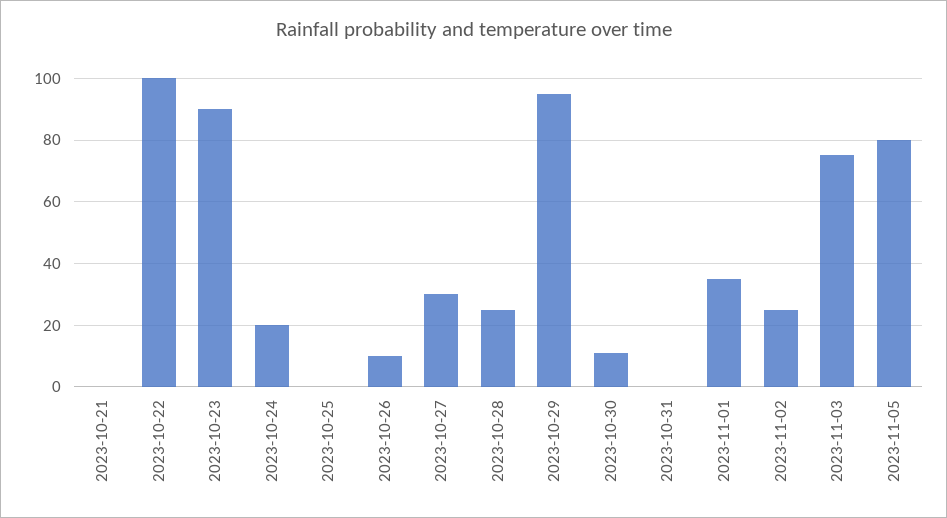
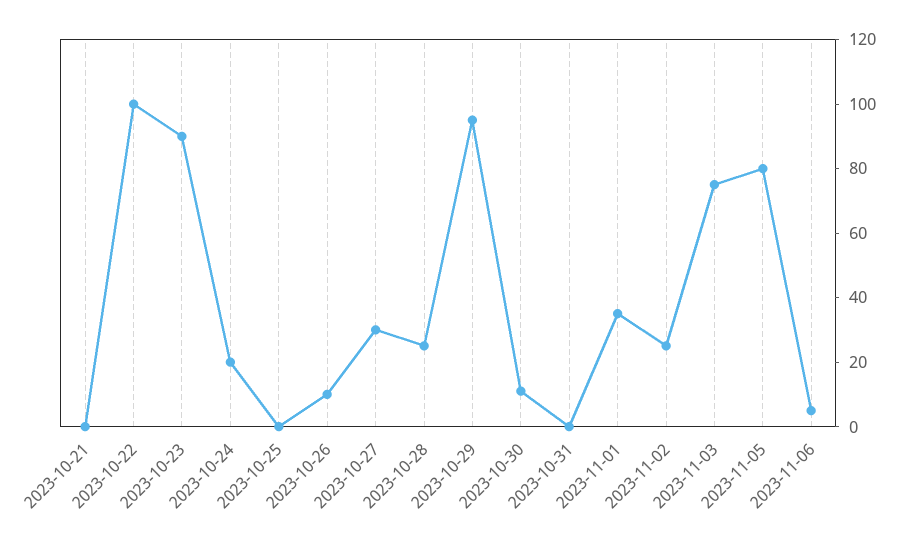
2023-11-06: none -> 5

